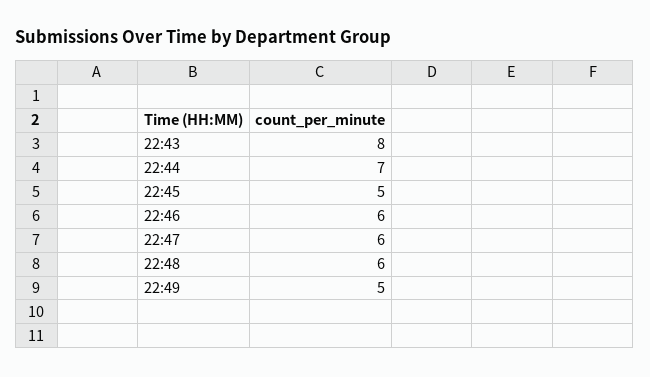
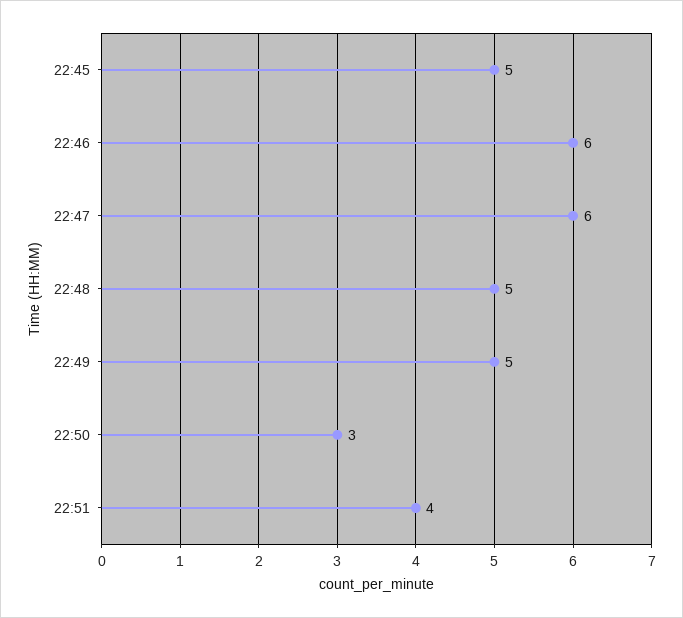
22:43: 8 -> none
22:44: 7 -> none
22:48: 6 -> 5
22:50: none -> 3
22:51: none -> 4

